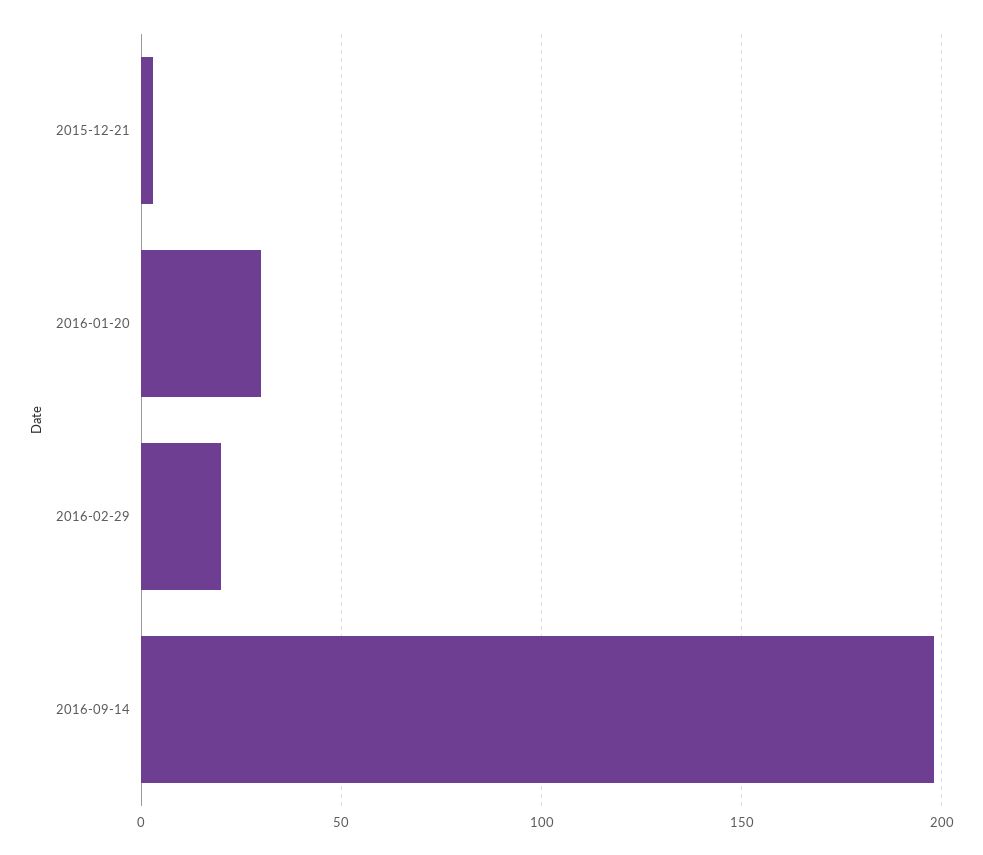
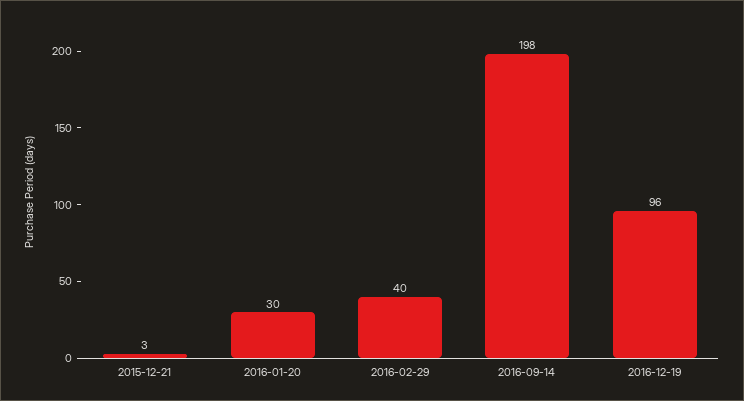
2016-02-29: 20 -> 40
2016-12-19: none -> 96

